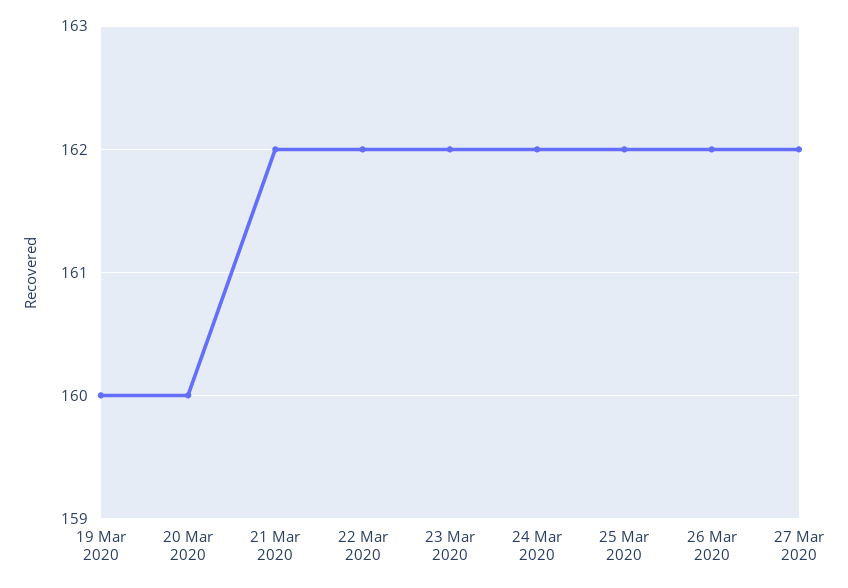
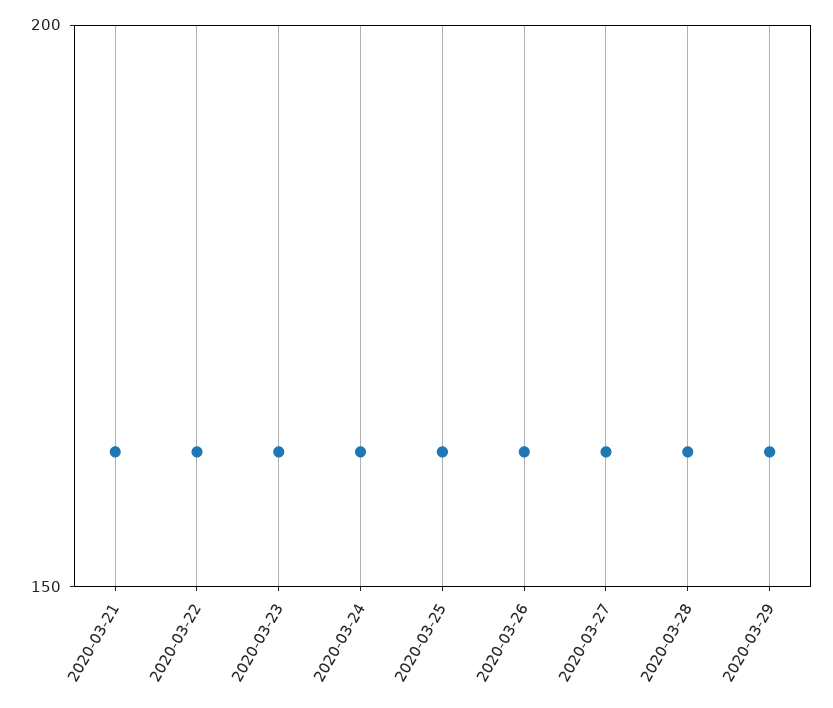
19 Mar 2020: 160 -> none
20 Mar 2020: 160 -> none
2020-03-28: none -> 160
2020-03-29: none -> 160

